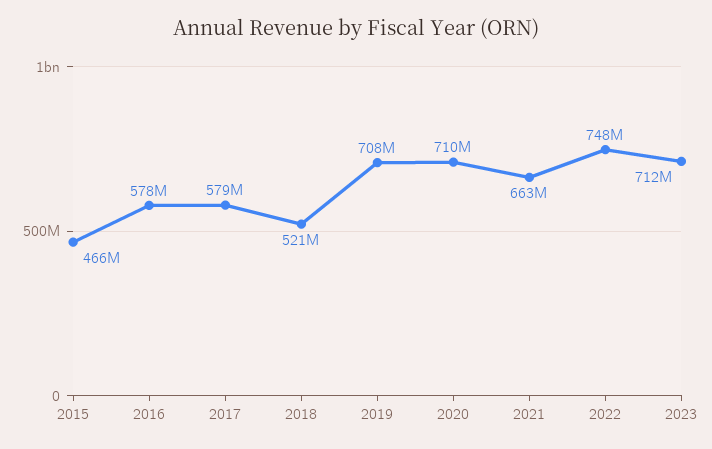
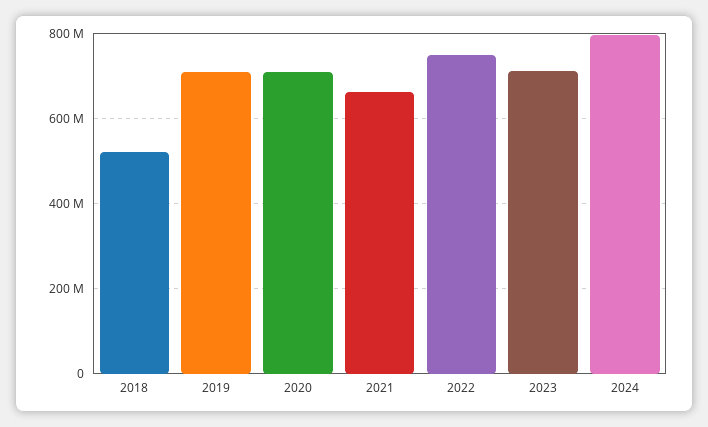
2015: 466000000 -> none
2016: 578000000 -> none
2017: 579000000 -> none
2024: none -> 800000000

